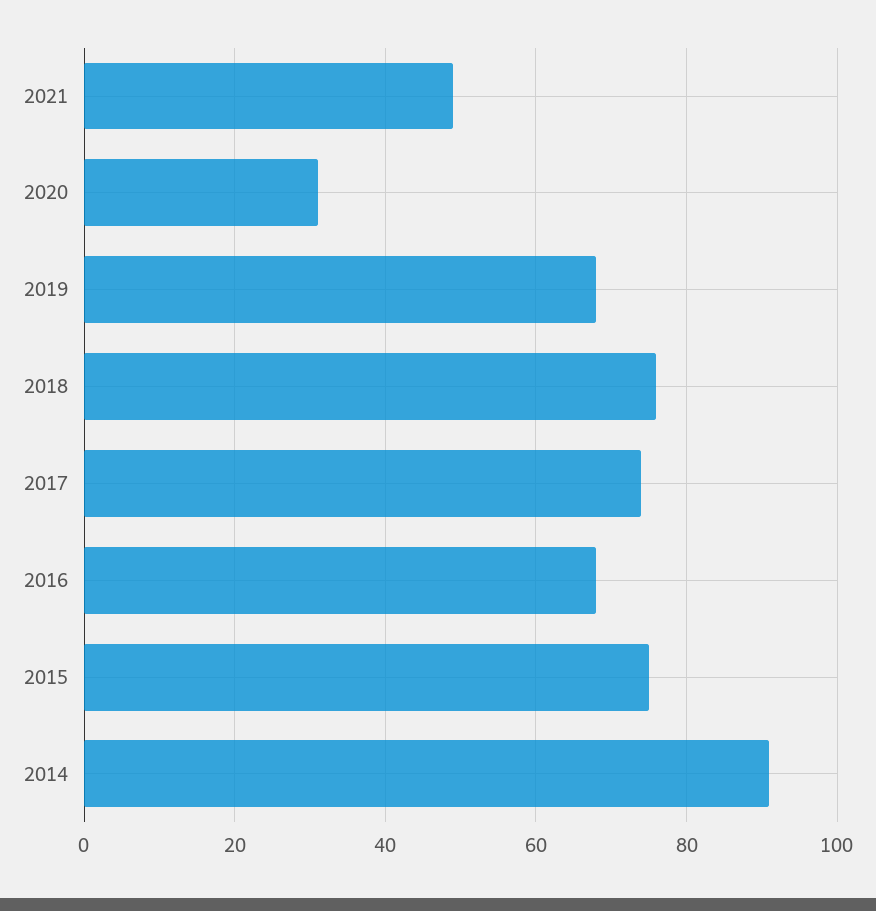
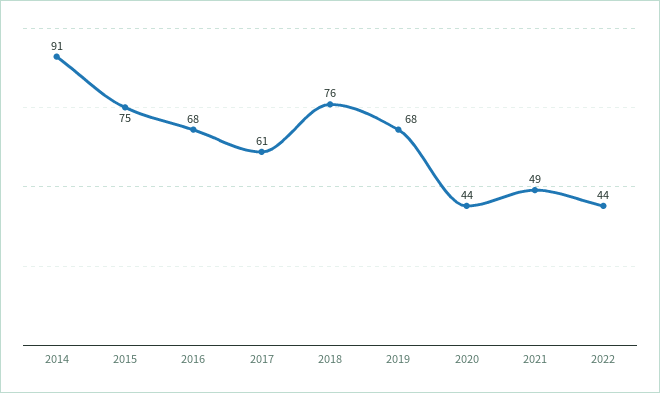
2020: 30 -> 44
2017: 75 -> 61
2022: none -> 44

